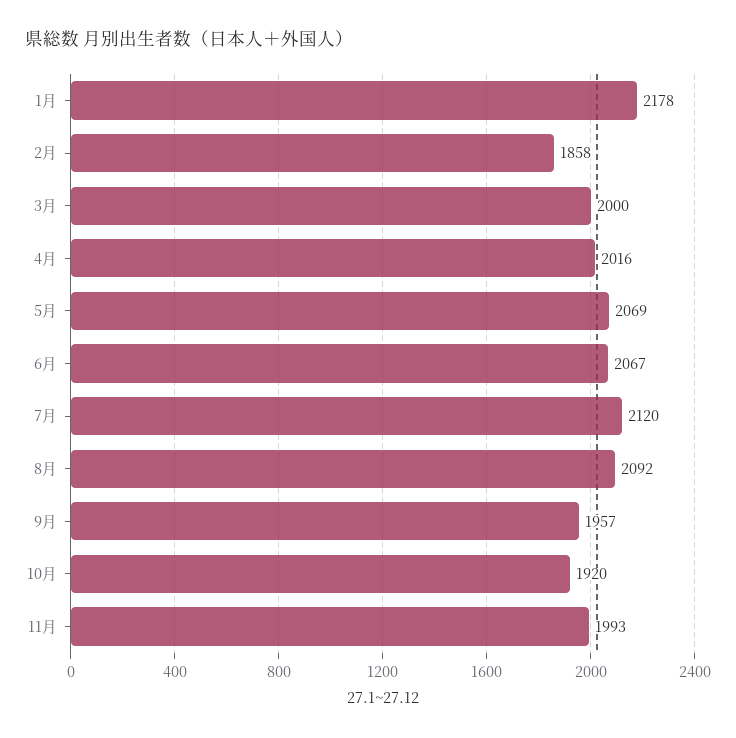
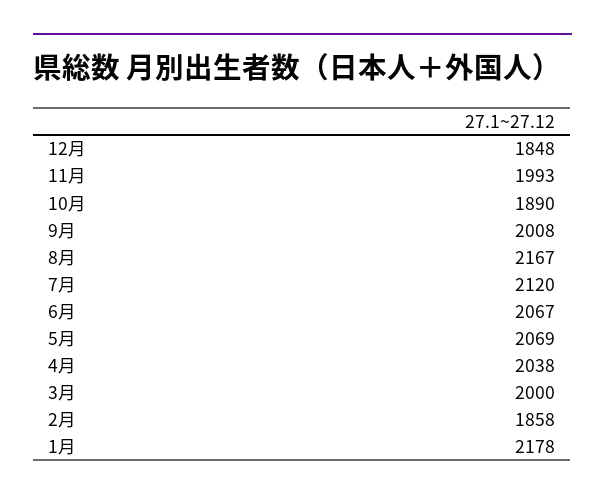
4月: 2016 -> 2038
8月: 2092 -> 2167
9月: 1957 -> 2008
10月: 1920 -> 1890
12月: none -> 1848

